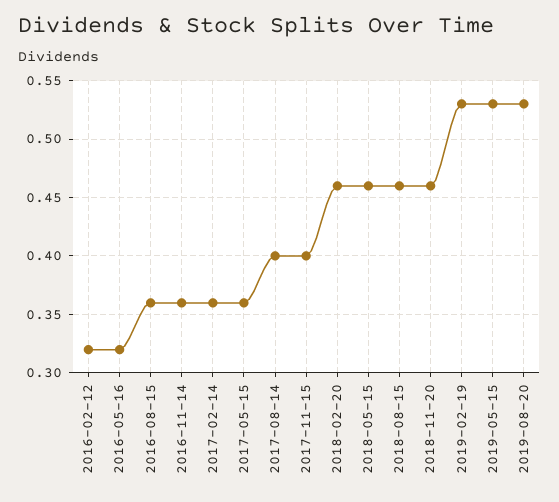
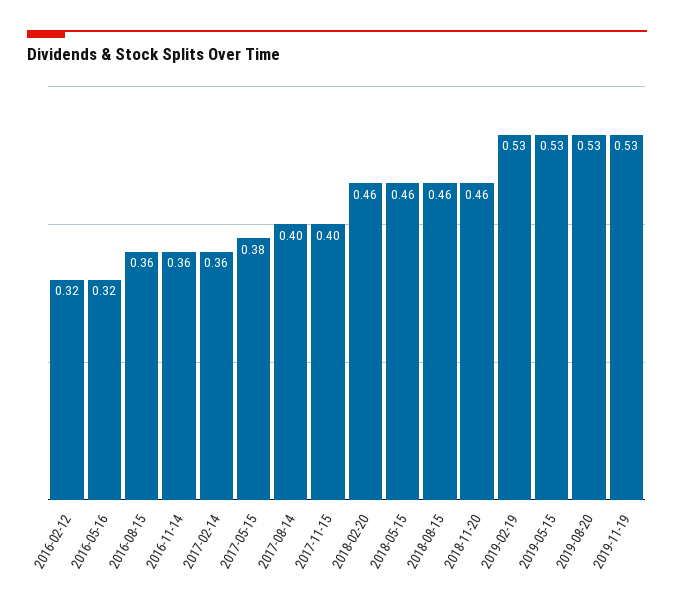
2017-05-15: 0.36 -> 0.38
2019-11-19: none -> 0.53

